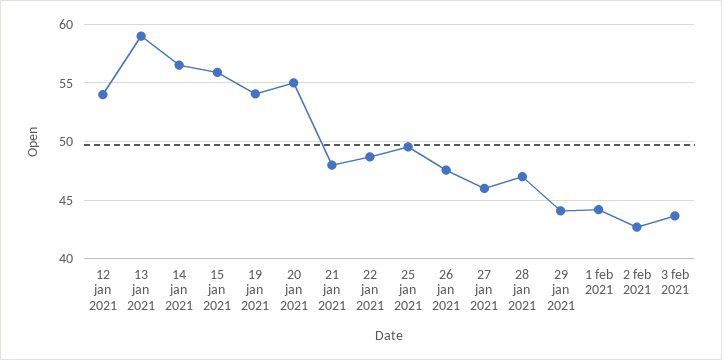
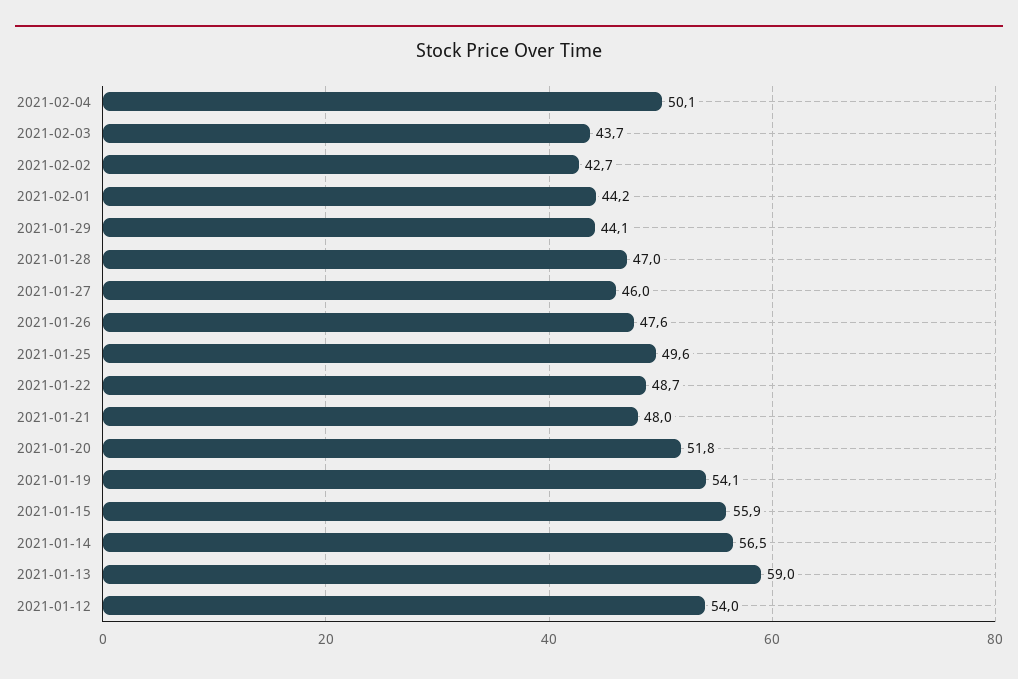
20 jan 2021: 55 -> 51.8
2021-02-04: none -> 50.1

